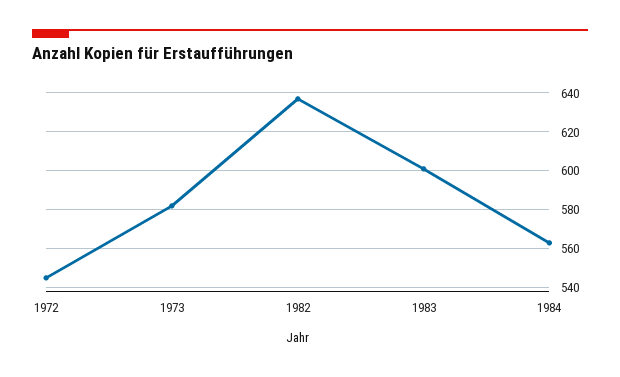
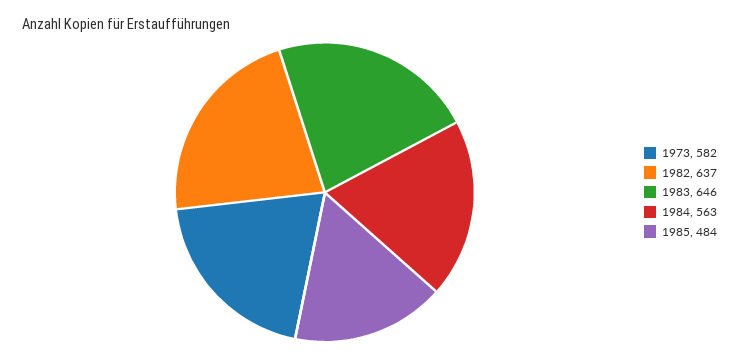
1972: 545 -> none
1983: 600 -> 646
1985: none -> 484

